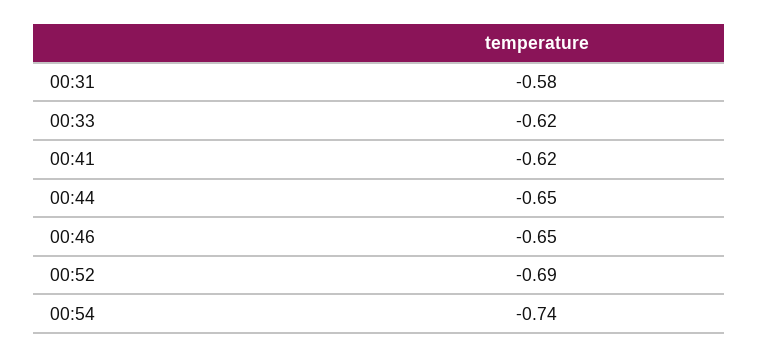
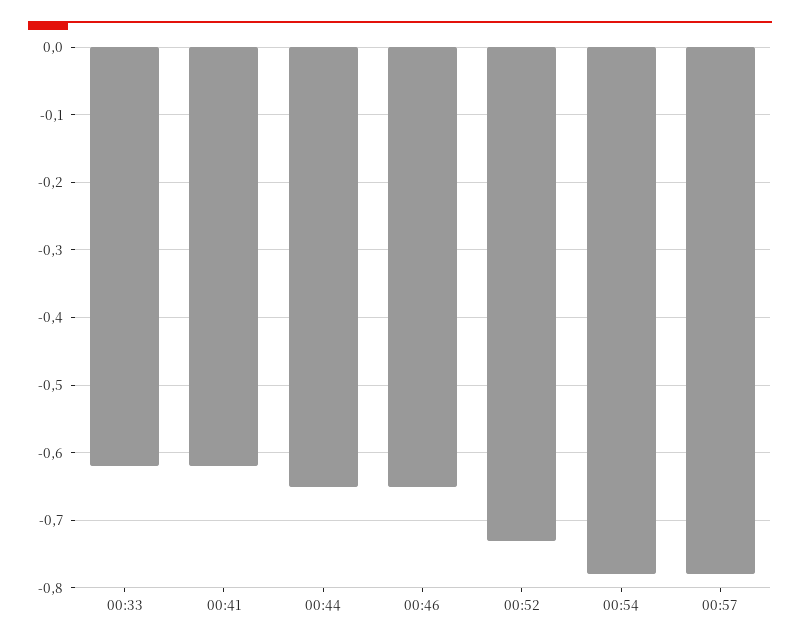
00:31: -0.58 -> none
00:52: -0.69 -> -0.73
00:54: -0.74 -> -0.78
00:57: none -> -0.78

